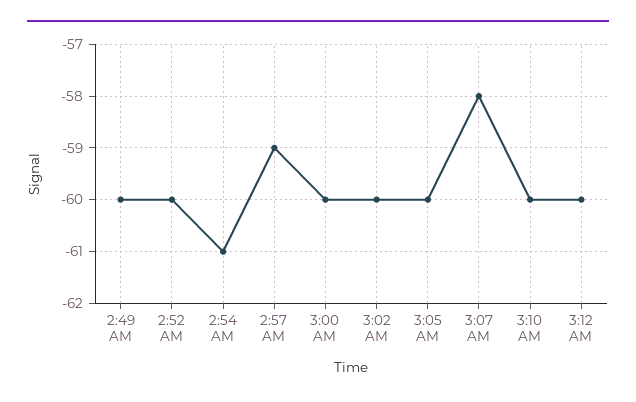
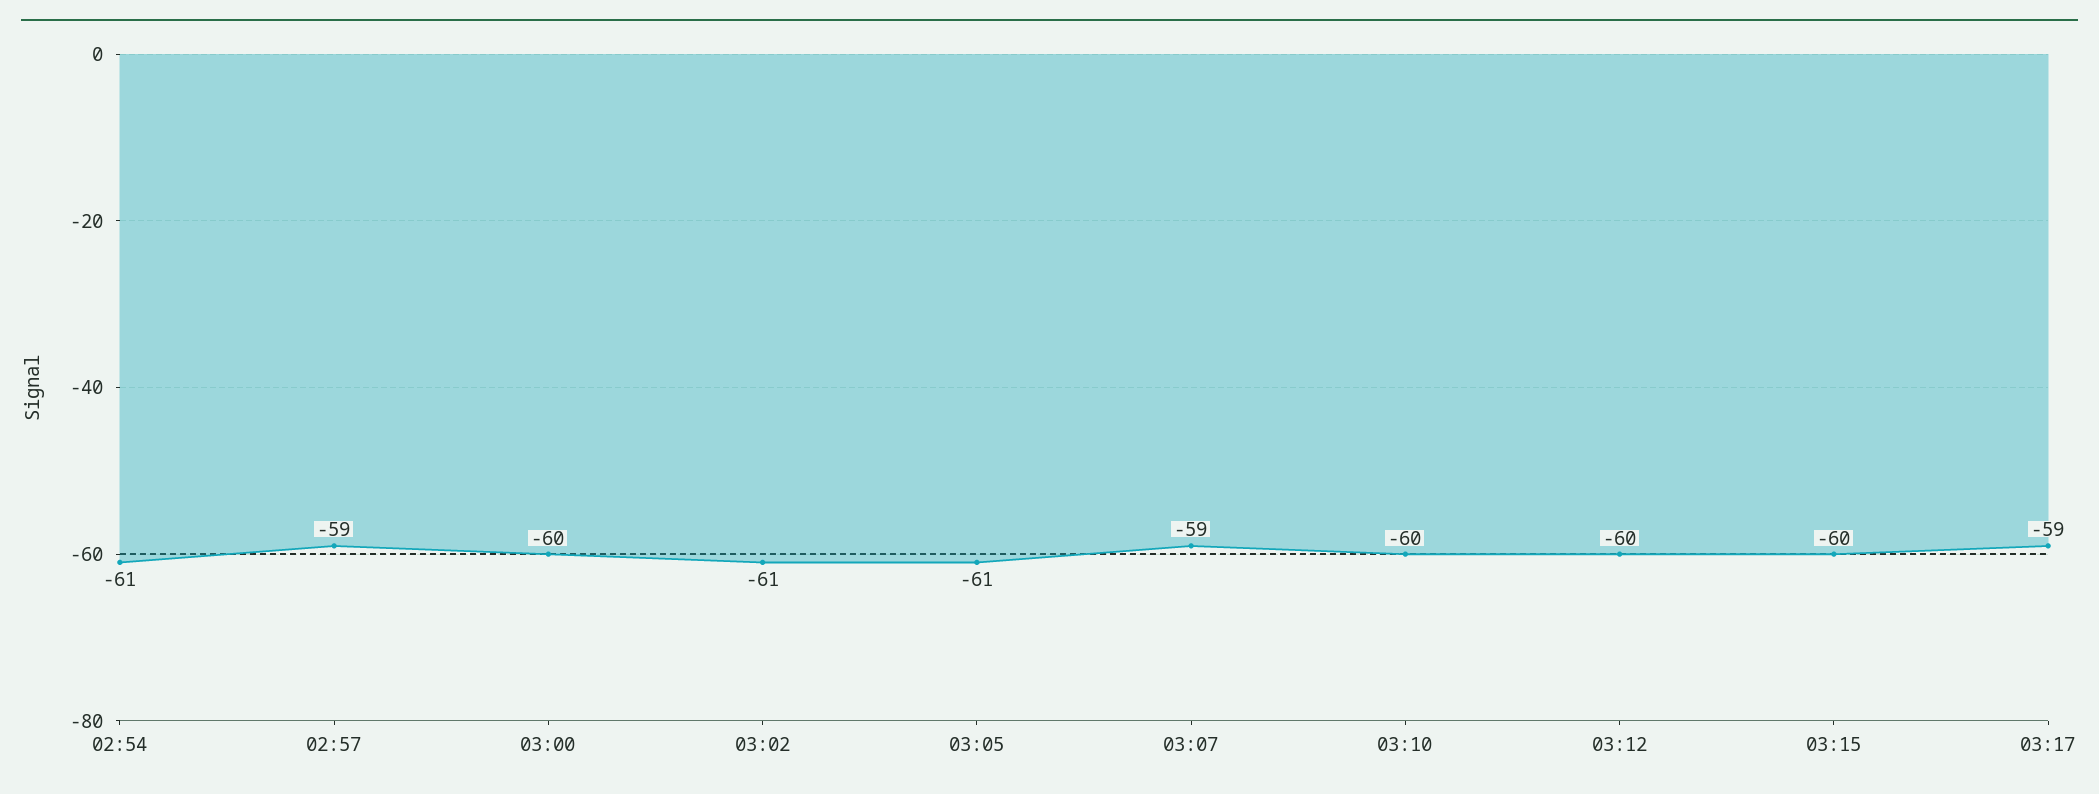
2:49 AM: -60 -> none
2:52 AM: -60 -> none
3:02 AM: -60 -> -61
3:05 AM: -60 -> -61
3:07 AM: -58 -> -59
03:15: none -> -60
03:17: none -> -59

